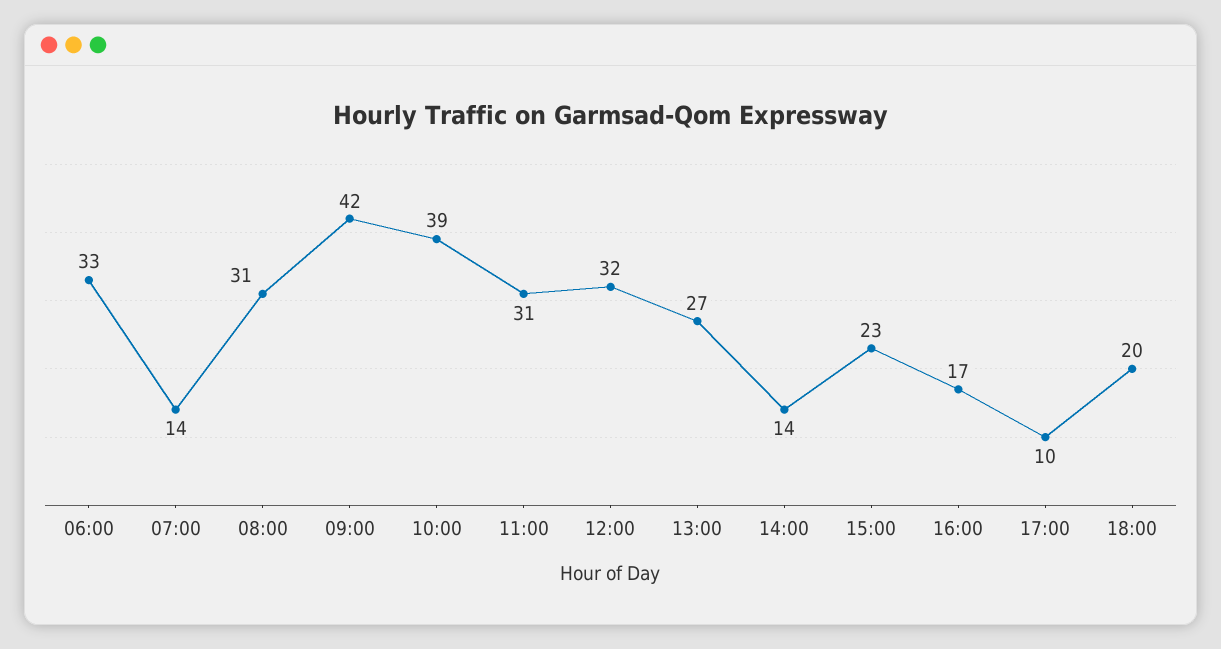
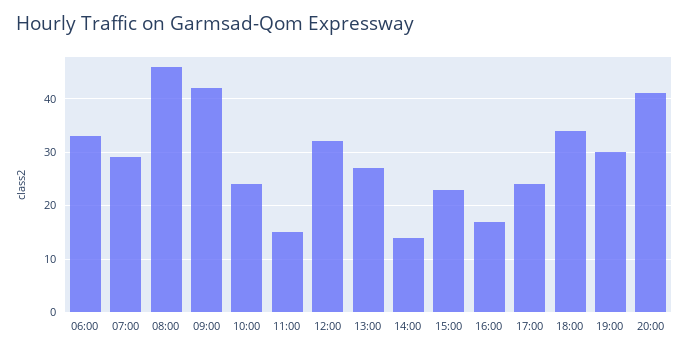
07:00: 14 -> 30
08:00: 31 -> 45
10:00: 39 -> 25
11:00: 31 -> 15
17:00: 10 -> 25
18:00: 20 -> 35
19:00: none -> 30
20:00: none -> 40

